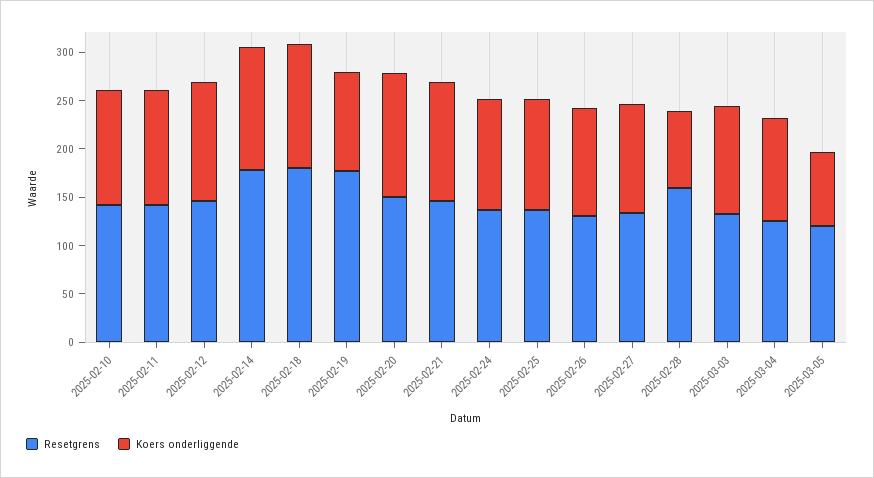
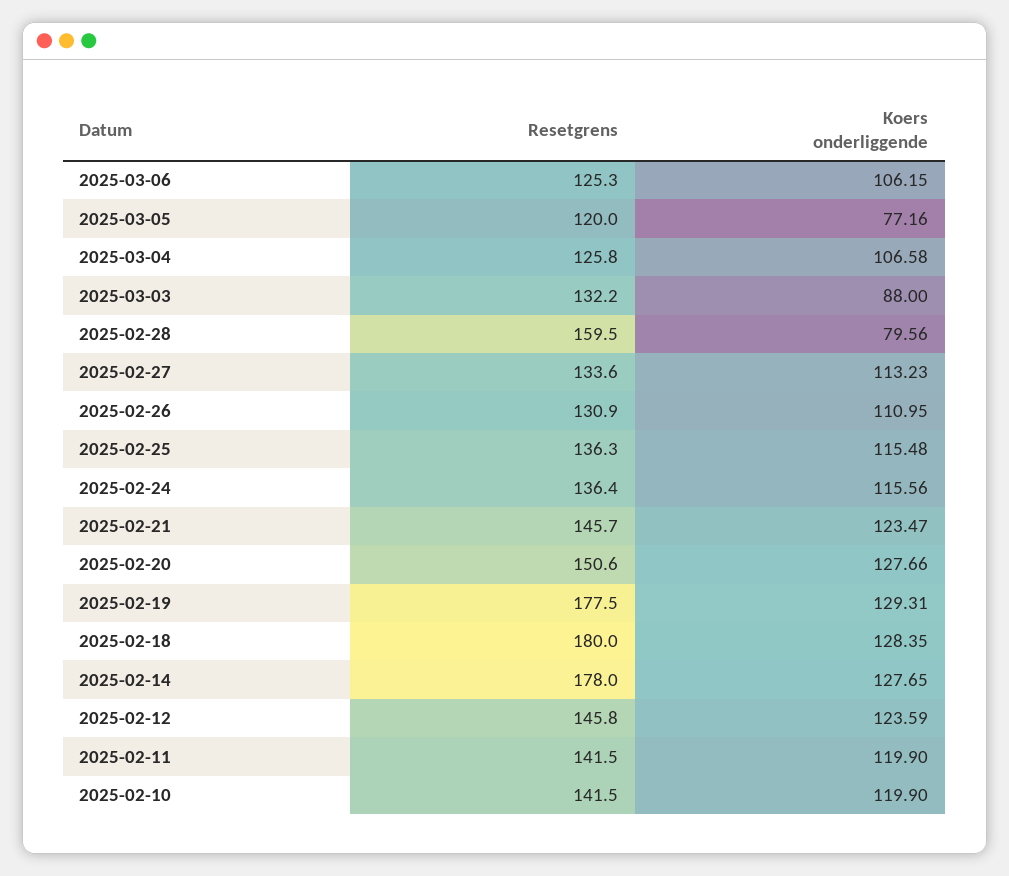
Koers onderliggende, 2025-02-19: 100 -> 129.31
Koers onderliggende, 2025-03-03: 110 -> 88
Resetgrens, 2025-03-06: none -> 125.3
Koers onderliggende, 2025-03-06: none -> 106.15

